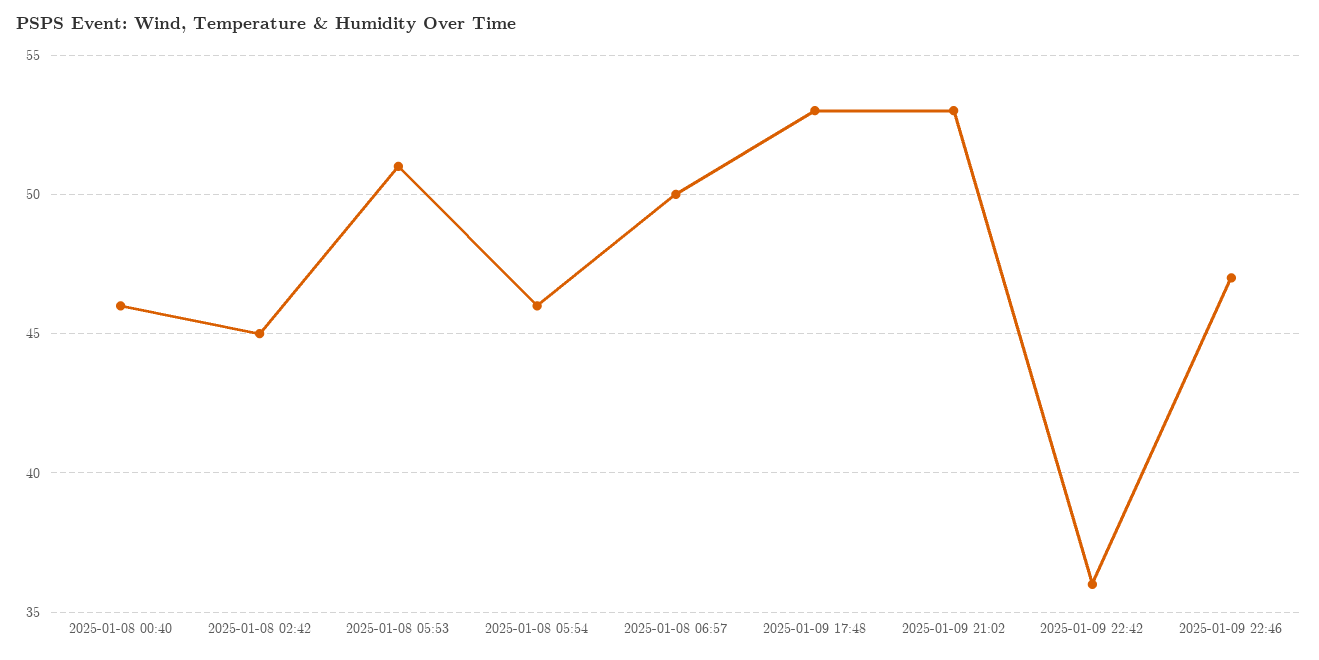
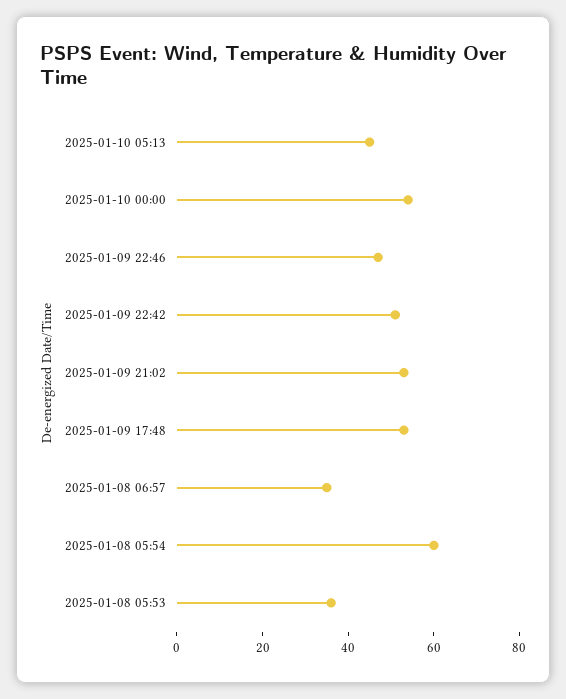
2025-01-08 00:40: 46 -> none
2025-01-08 02:42: 45 -> none
2025-01-08 05:53: 51 -> 35
2025-01-08 05:54: 46 -> 60
2025-01-08 06:57: 50 -> 35
2025-01-09 22:42: 36 -> 50
2025-01-10 05:13: none -> 45
2025-01-10 00:00: none -> 55

